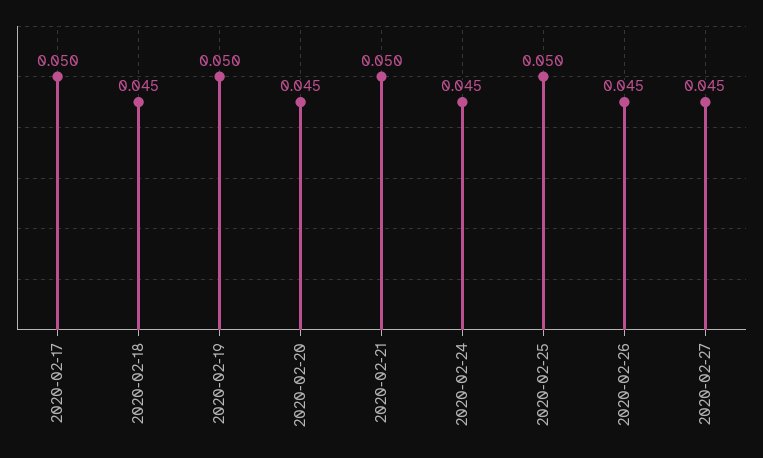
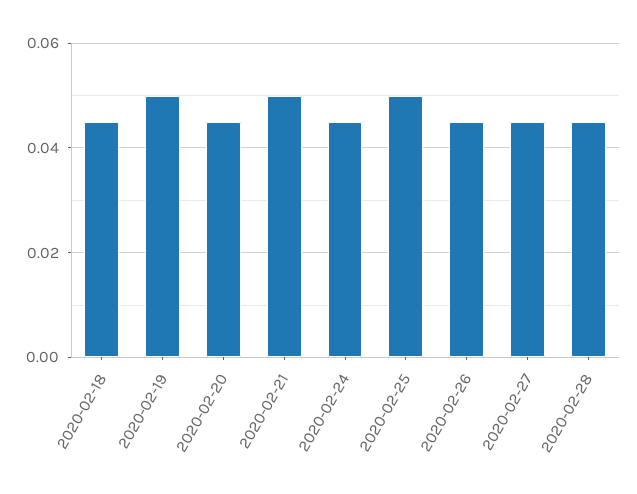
2020-02-17: 0.05 -> none
2020-02-28: none -> 0.045

